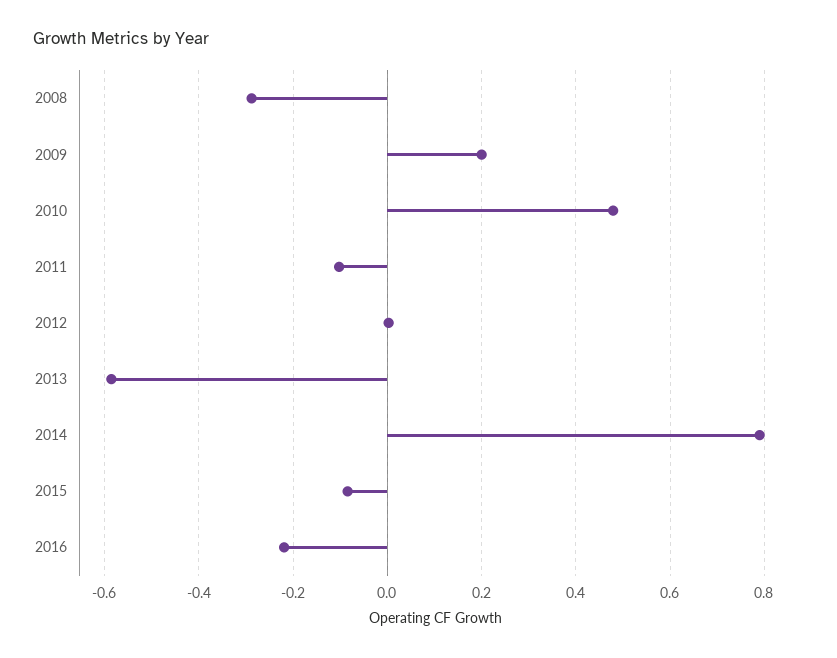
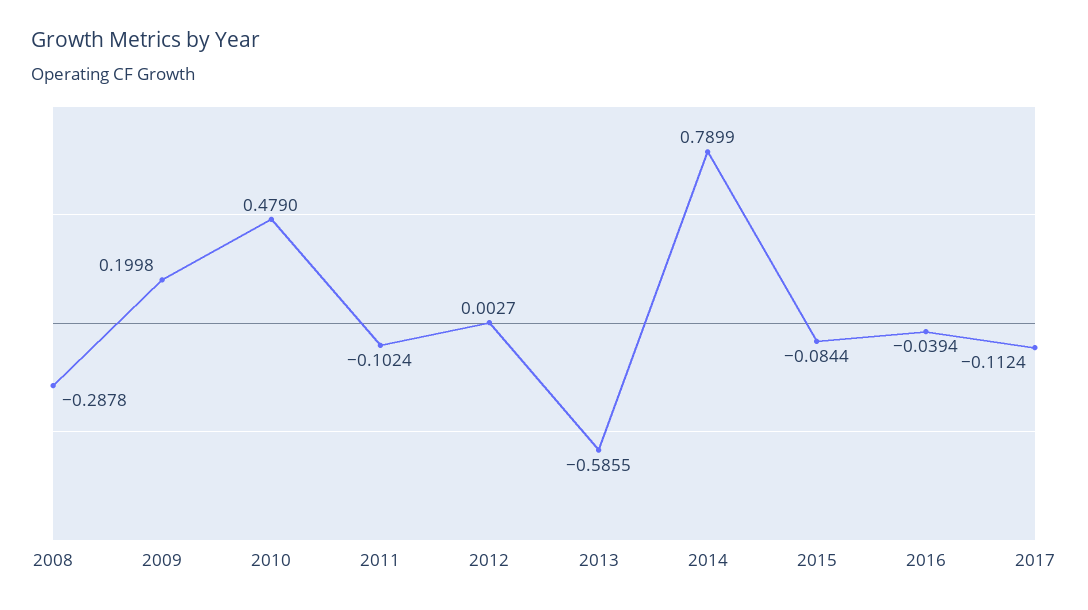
2016: -0.22 -> -0.0394
2017: none -> -0.1124

